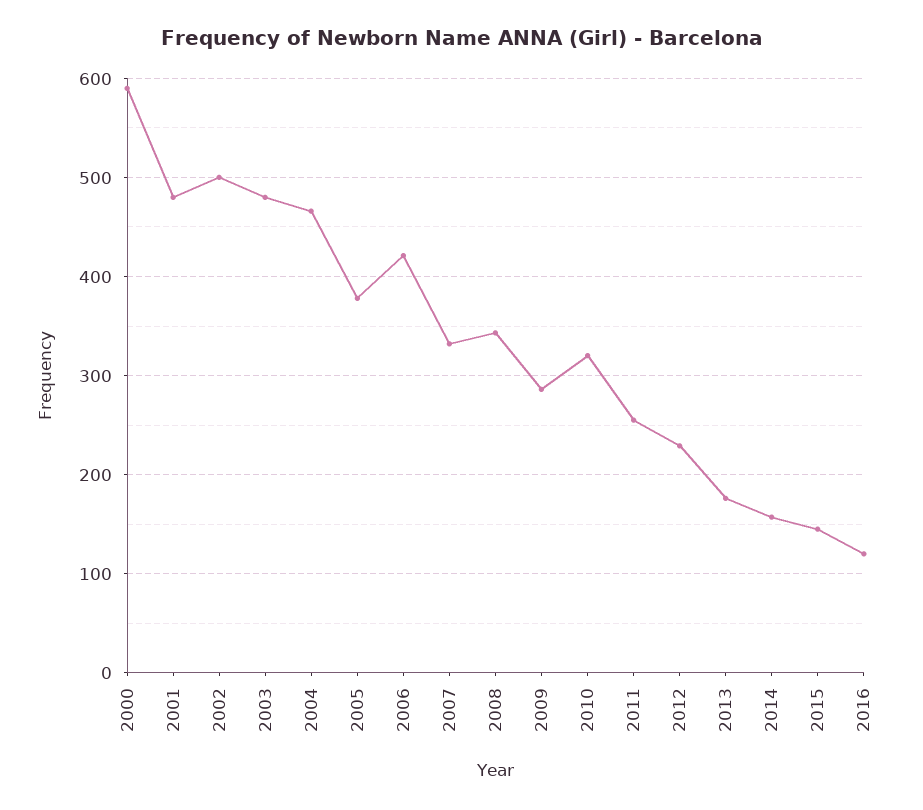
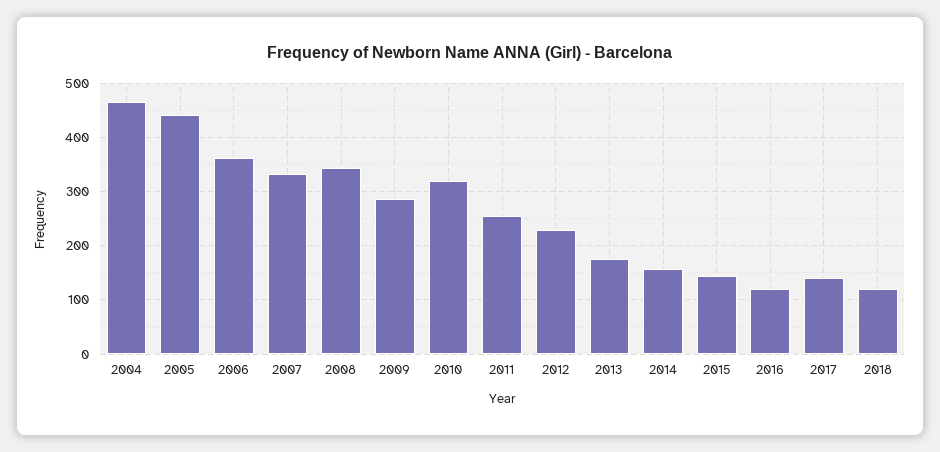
2000: 590 -> none
2001: 480 -> none
2002: 500 -> none
2003: 480 -> none
2005: 380 -> 440
2006: 420 -> 360
2017: none -> 140
2018: none -> 120

